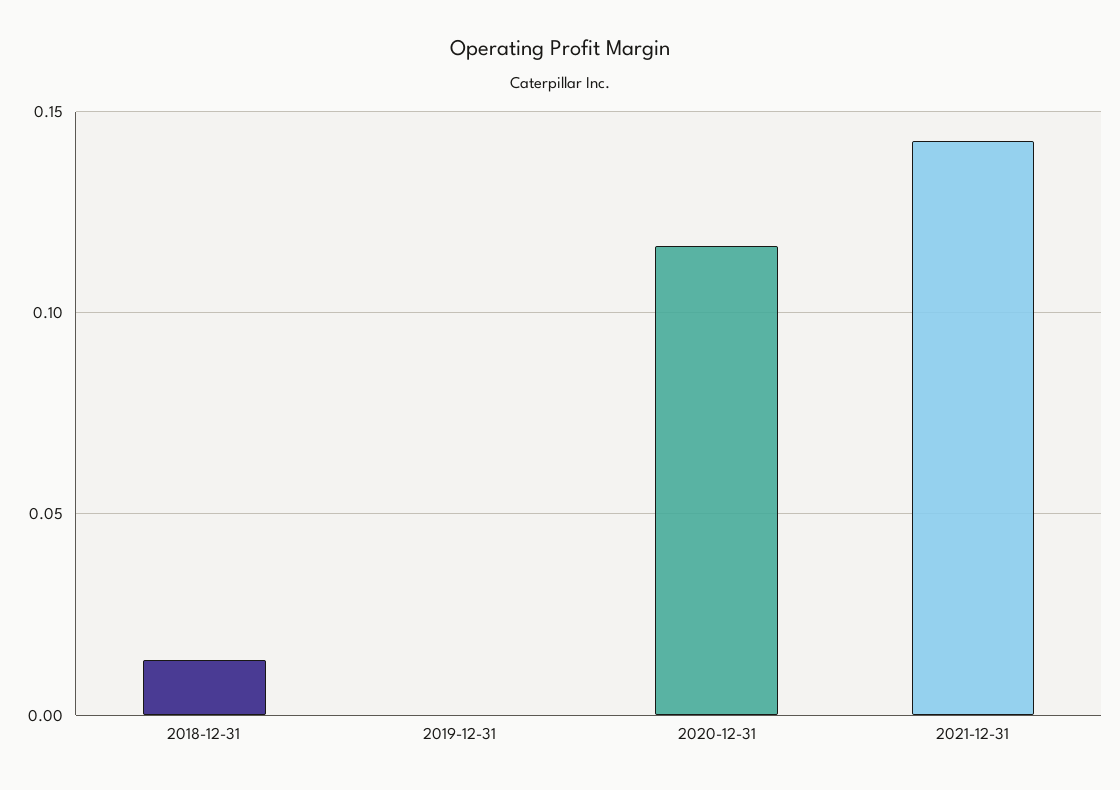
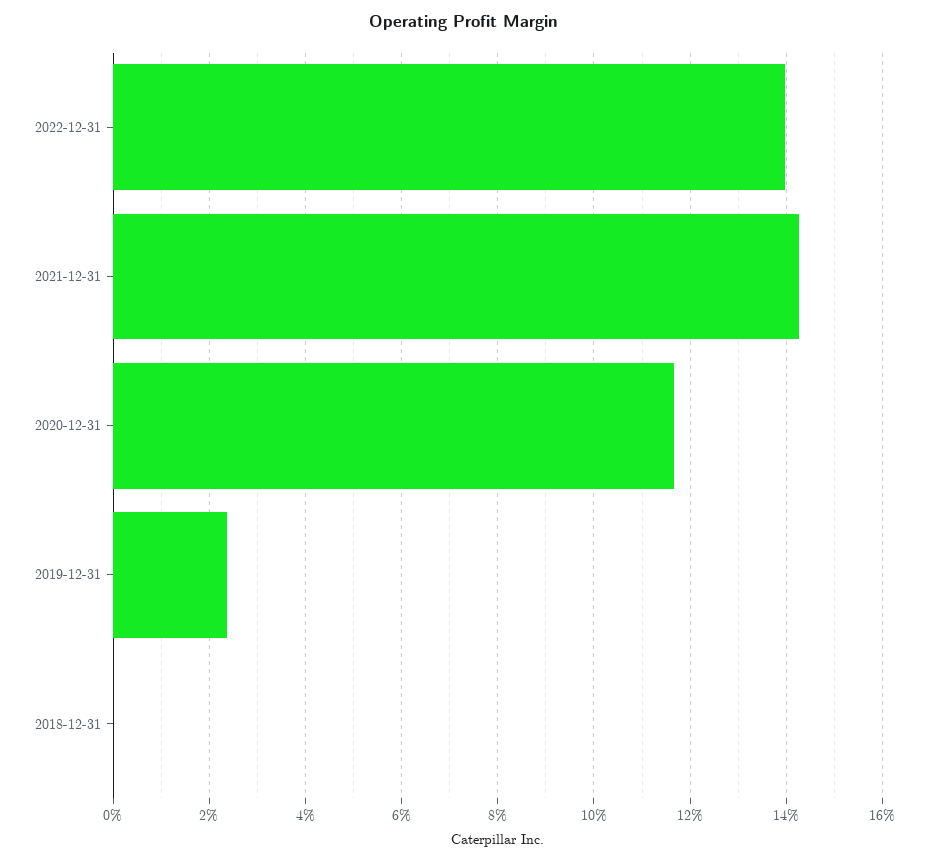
2018-12-31: 0.015 -> 0
2019-12-31: 0 -> 0.024
2022-12-31: none -> 0.14

